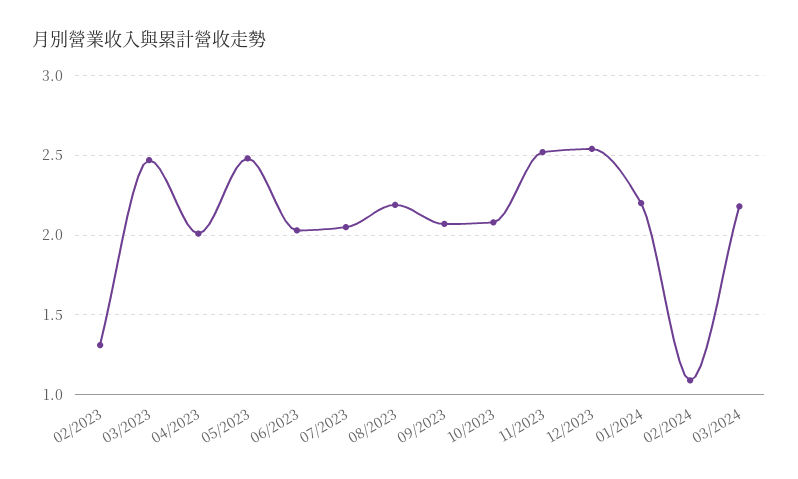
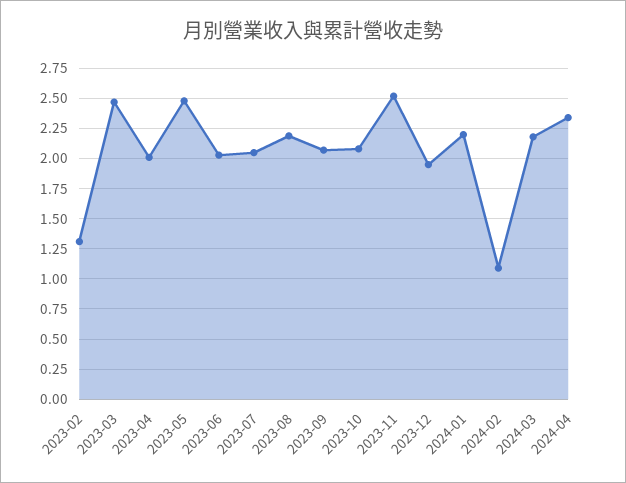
12/2023: 2.55 -> 1.95
2024-04: none -> 2.35

